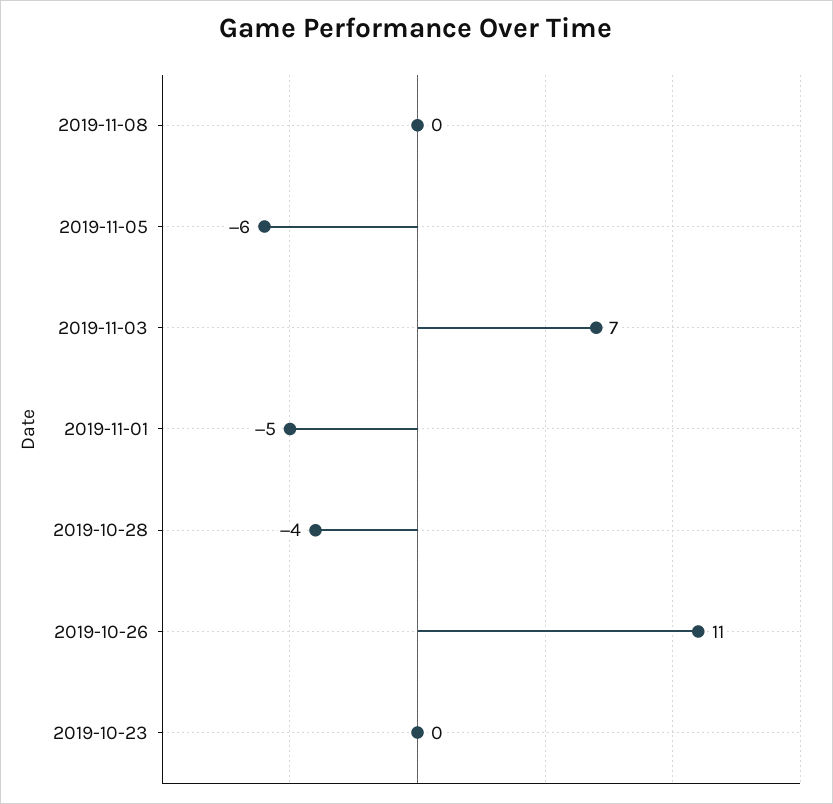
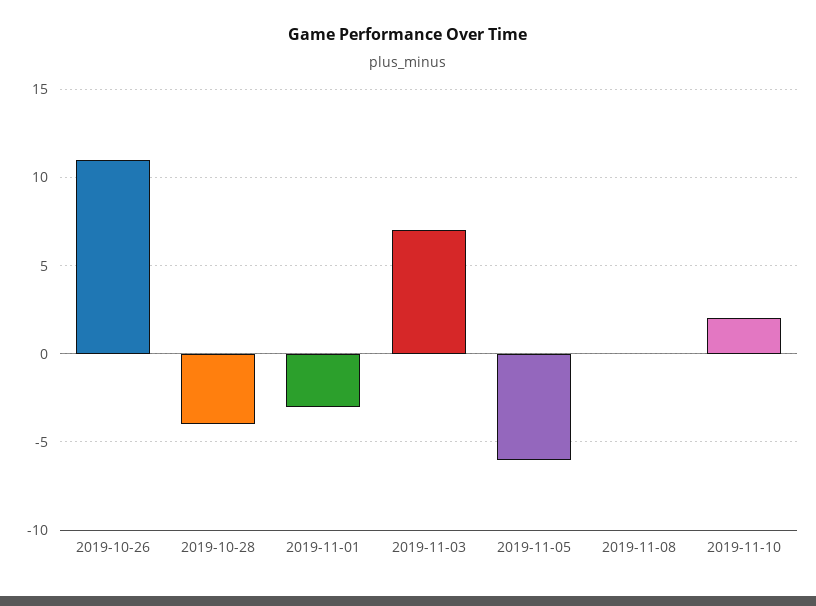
2019-11-01: -5 -> -3
2019-10-23: 0 -> none
2019-11-10: none -> 2

